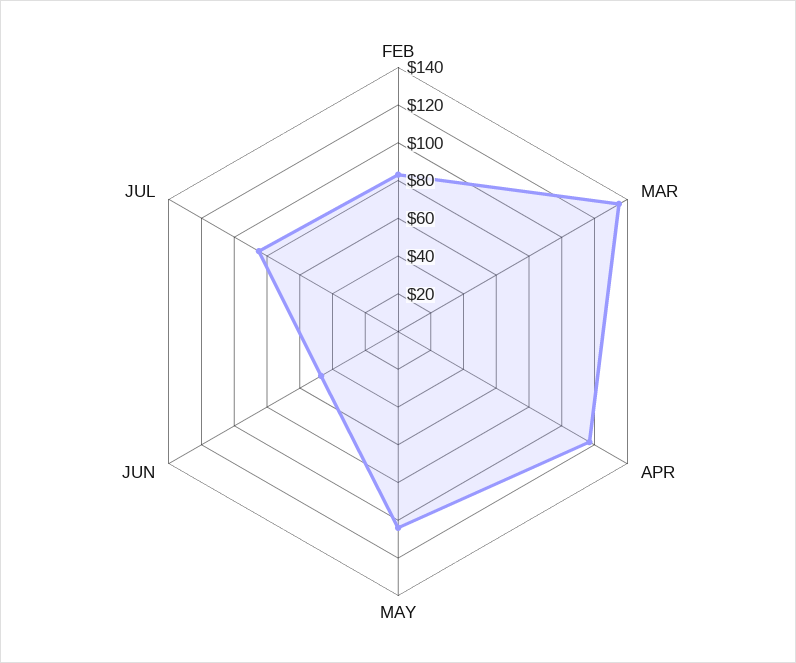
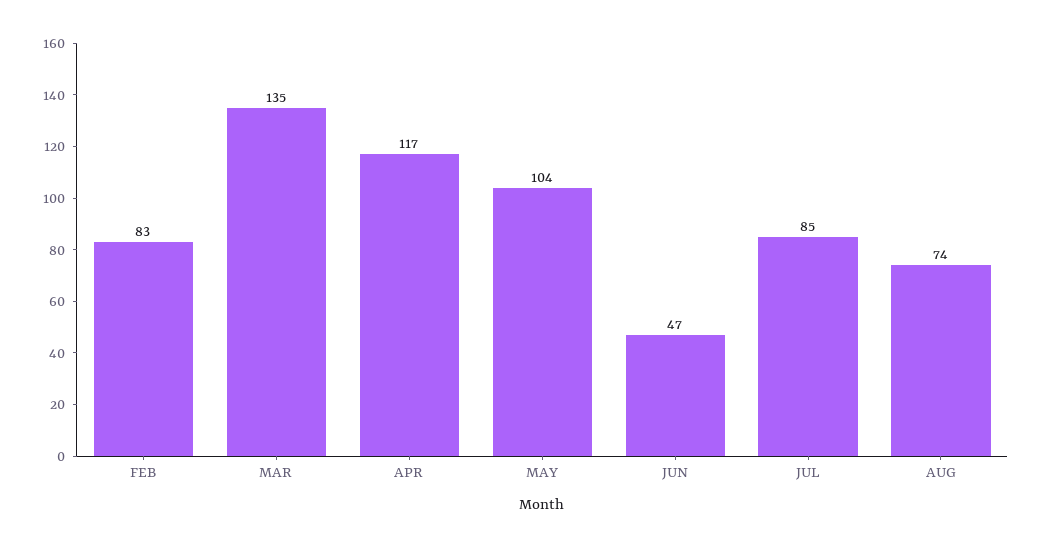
AUG: none -> 74

